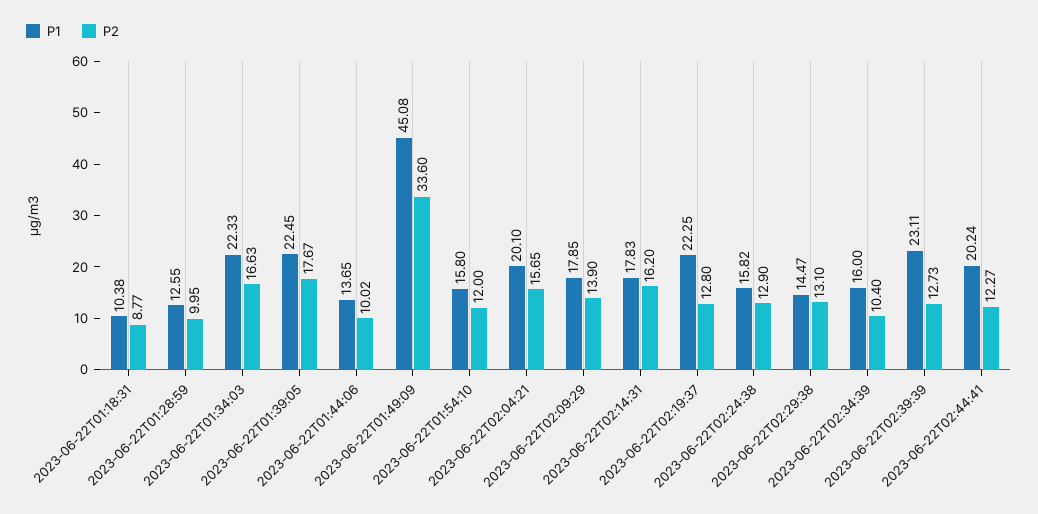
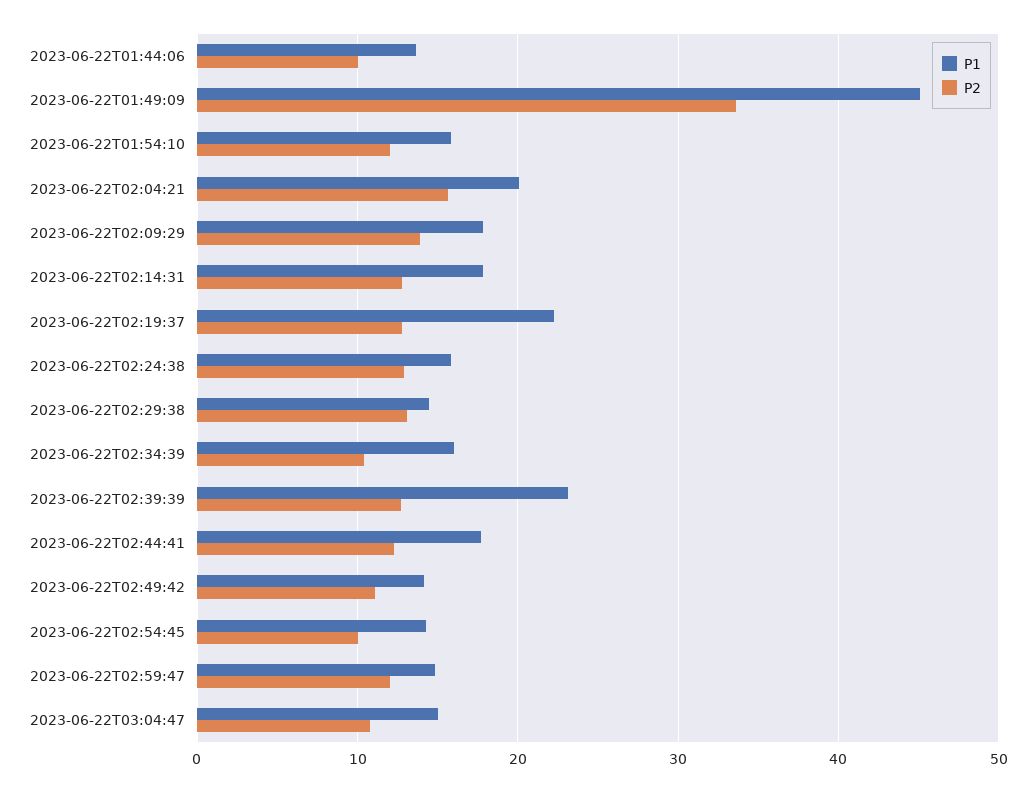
P1, 2023-06-22T01:18:31: 10.38 -> none
P2, 2023-06-22T01:18:31: 8.77 -> none
P1, 2023-06-22T01:28:59: 12.55 -> none
P2, 2023-06-22T01:28:59: 9.95 -> none
P1, 2023-06-22T01:34:03: 22.33 -> none
P2, 2023-06-22T01:34:03: 16.63 -> none
P1, 2023-06-22T01:39:05: 22.45 -> none
P2, 2023-06-22T01:39:05: 17.67 -> none
P2, 2023-06-22T02:14:31: 16.2 -> 13
P1, 2023-06-22T02:44:41: 20.24 -> 18
P1, 2023-06-22T02:49:42: none -> 14
P2, 2023-06-22T02:49:42: none -> 11
P1, 2023-06-22T02:54:45: none -> 14
P2, 2023-06-22T02:54:45: none -> 10
P1, 2023-06-22T02:59:47: none -> 15
P2, 2023-06-22T02:59:47: none -> 12
P1, 2023-06-22T03:04:47: none -> 15
P2, 2023-06-22T03:04:47: none -> 11

